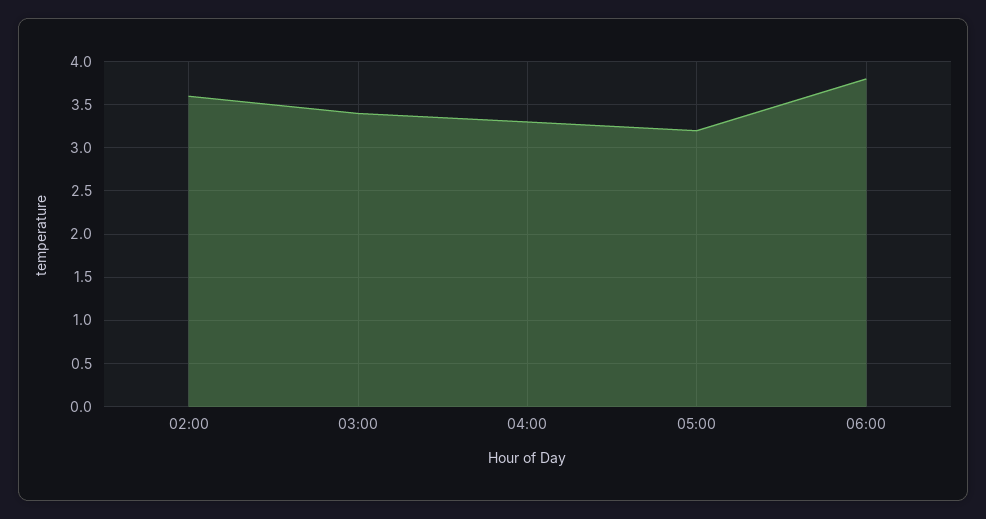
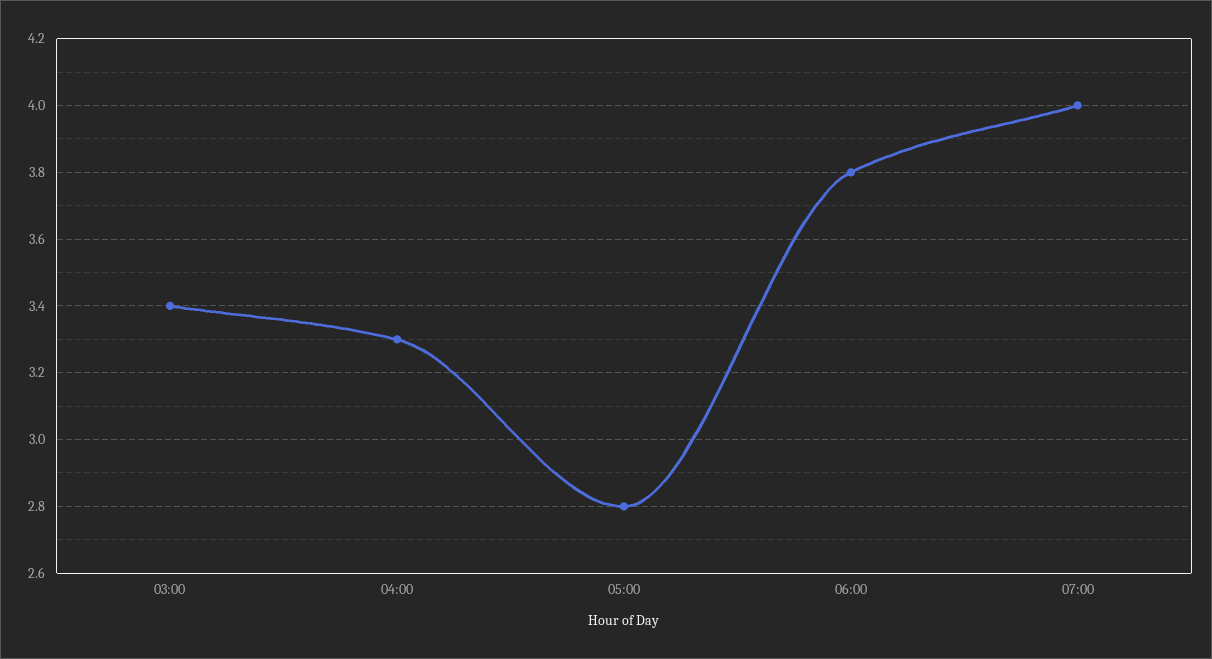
02:00: 3.6 -> none
05:00: 3.2 -> 2.8
07:00: none -> 4

